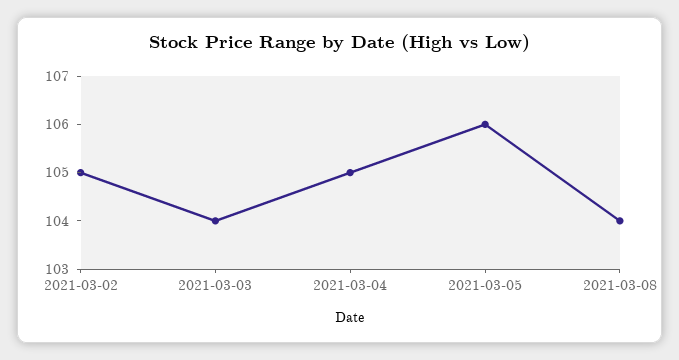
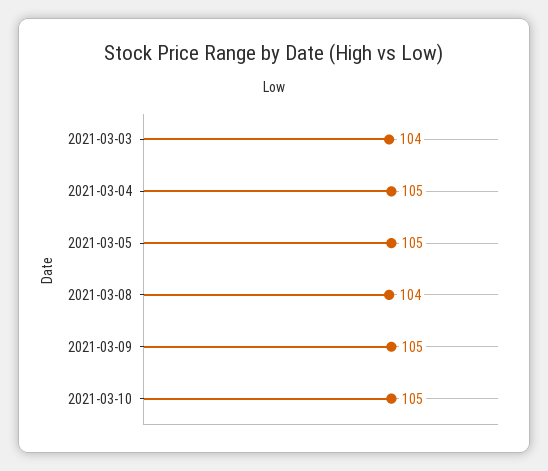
2021-03-02: 105 -> none
2021-03-05: 106 -> 105
2021-03-09: none -> 105
2021-03-10: none -> 105

